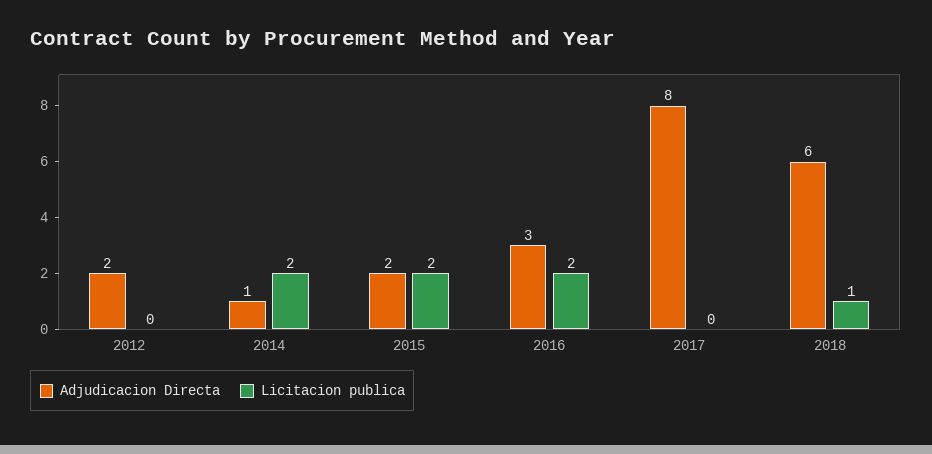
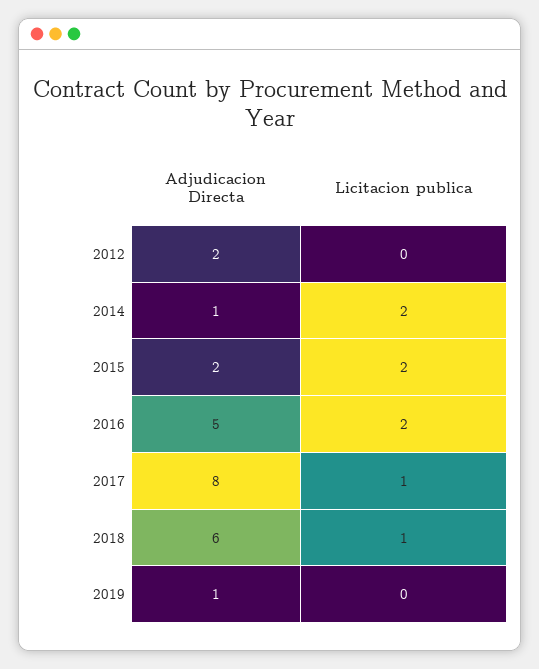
Adjudicacion Directa, 2016: 3 -> 5
Licitacion publica, 2017: 0 -> 1
Adjudicacion Directa, 2019: none -> 1
Licitacion publica, 2019: none -> 0

